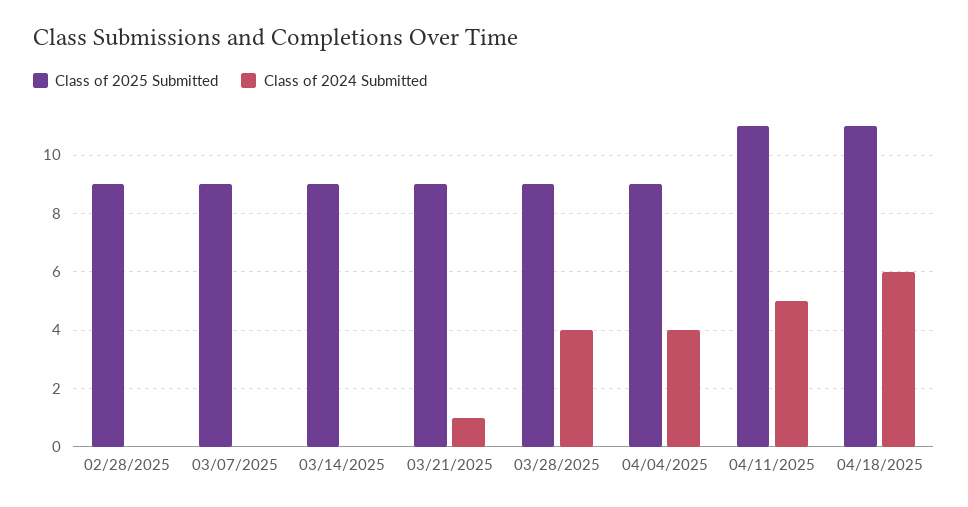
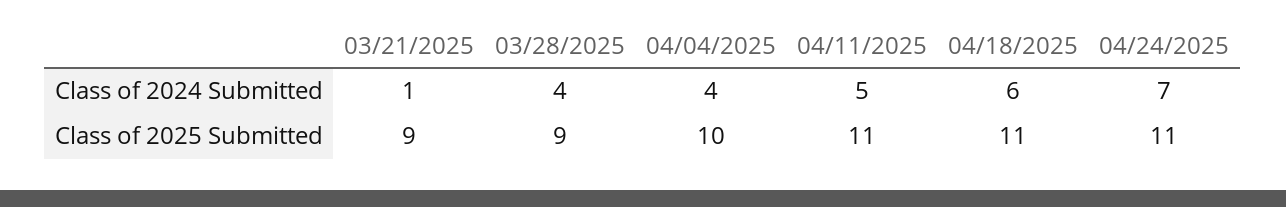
Class of 2025 Submitted, 02/28/2025: 9 -> none
Class of 2024 Submitted, 02/28/2025: 0 -> none
Class of 2025 Submitted, 03/07/2025: 9 -> none
Class of 2024 Submitted, 03/07/2025: 0 -> none
Class of 2025 Submitted, 03/14/2025: 9 -> none
Class of 2024 Submitted, 03/14/2025: 0 -> none
Class of 2025 Submitted, 04/04/2025: 9 -> 10
Class of 2024 Submitted, 04/24/2025: none -> 7
Class of 2025 Submitted, 04/24/2025: none -> 11

